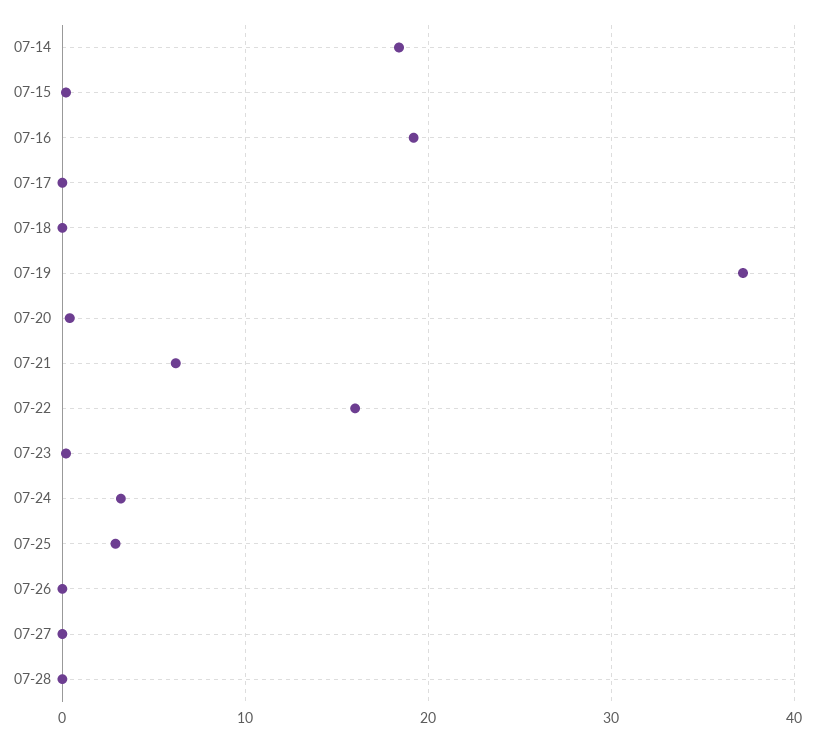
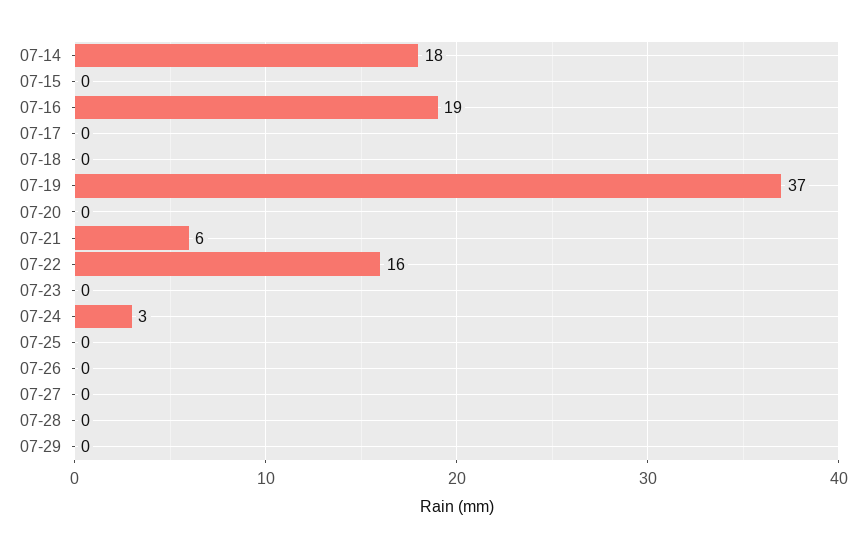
07-25: 3 -> 0
07-29: none -> 0

